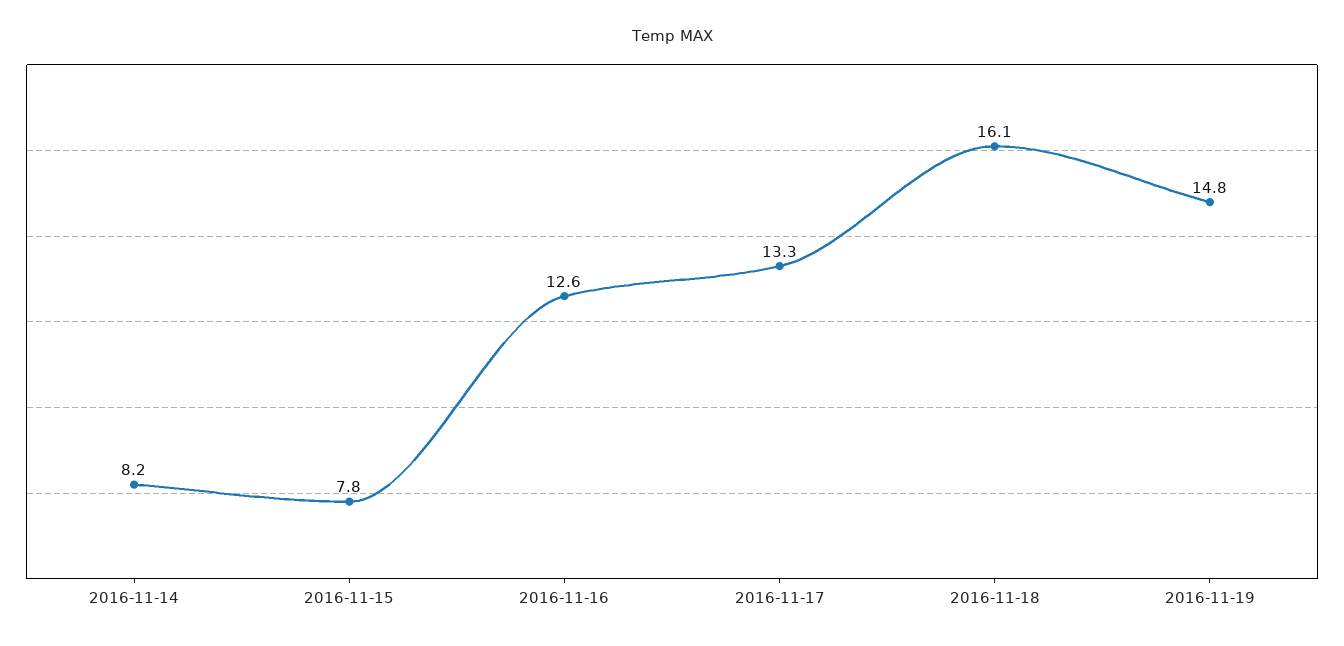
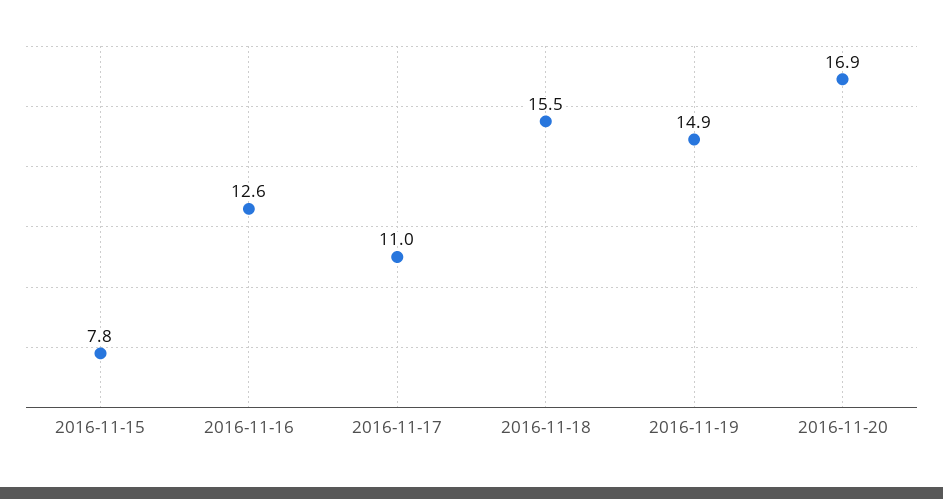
2016-11-14: 8.2 -> none
2016-11-17: 13.3 -> 11
2016-11-18: 16.1 -> 15.5
2016-11-19: 14.8 -> 14.9
2016-11-20: none -> 16.9

